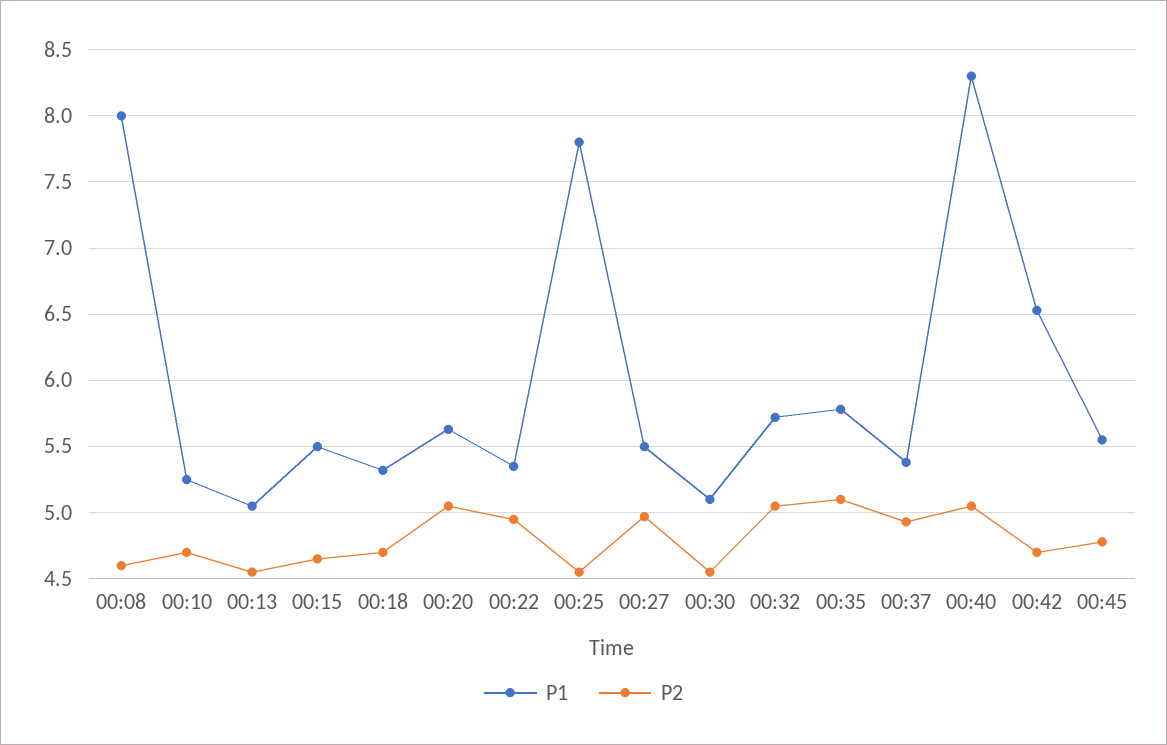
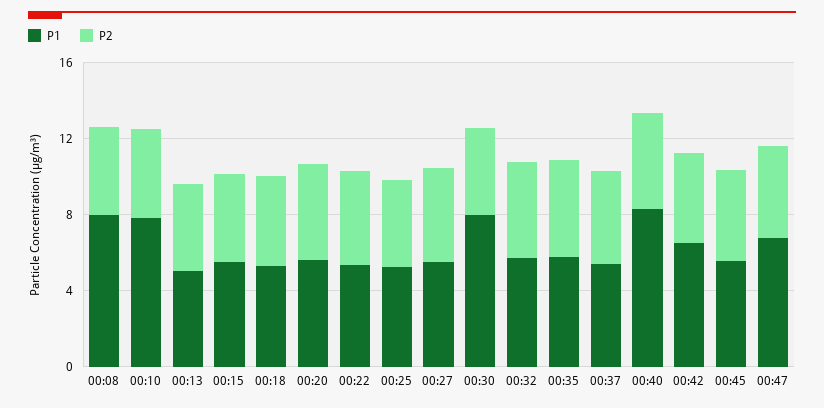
P1, 00:10: 5.25 -> 8
P1, 00:25: 7.8 -> 5
P1, 00:30: 5.1 -> 8
P1, 00:47: none -> 7
P2, 00:47: none -> 5

